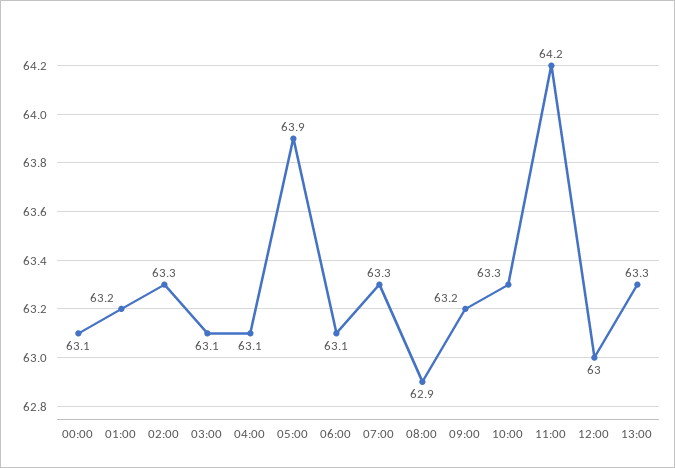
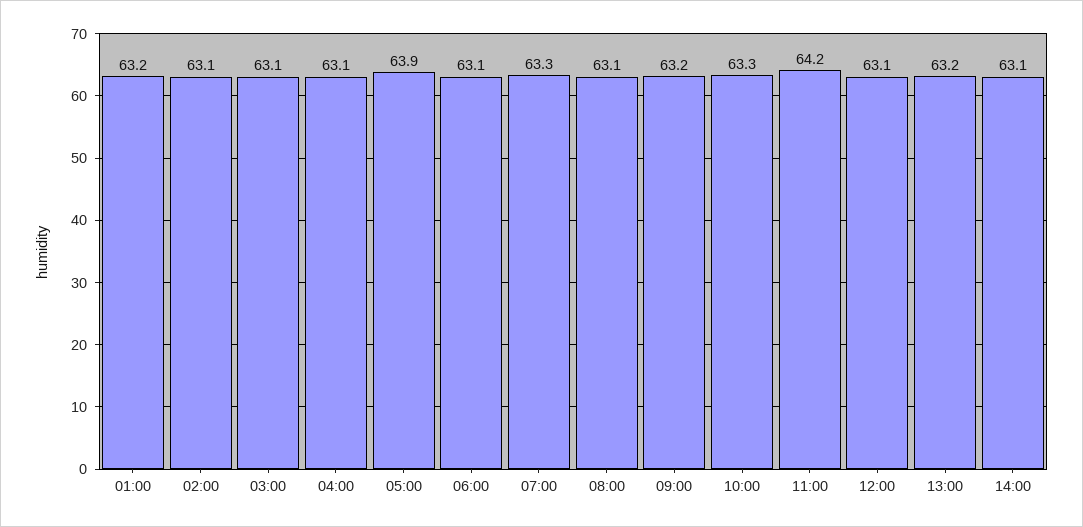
00:00: 63.1 -> none
02:00: 63.3 -> 63.1
08:00: 62.9 -> 63.1
12:00: 63 -> 63.1
13:00: 63.3 -> 63.2
14:00: none -> 63.1

